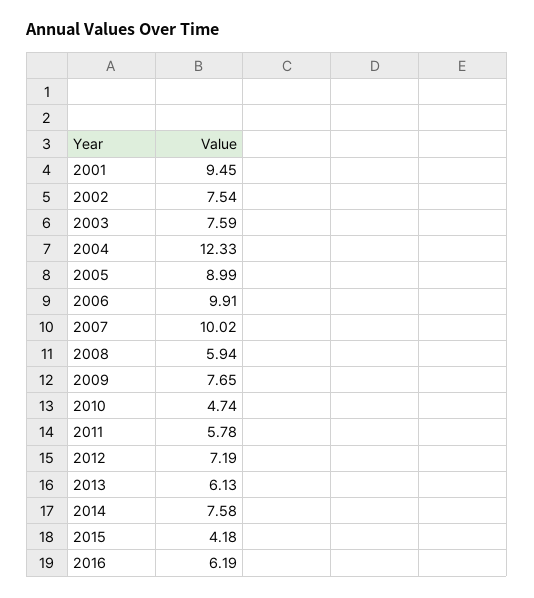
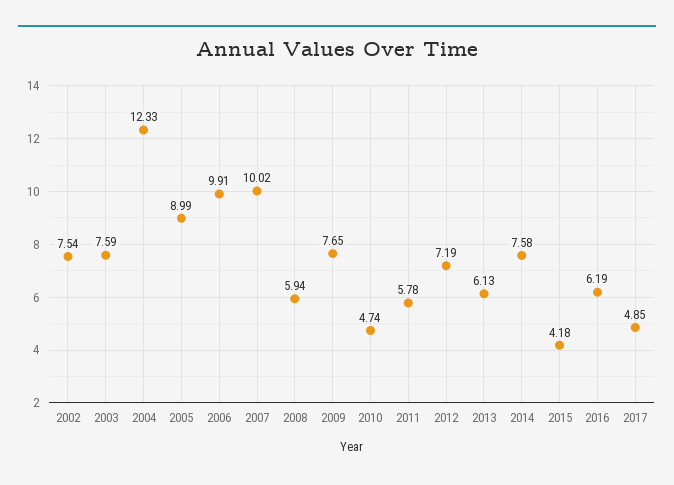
2001: 9.45 -> none
2017: none -> 4.85

